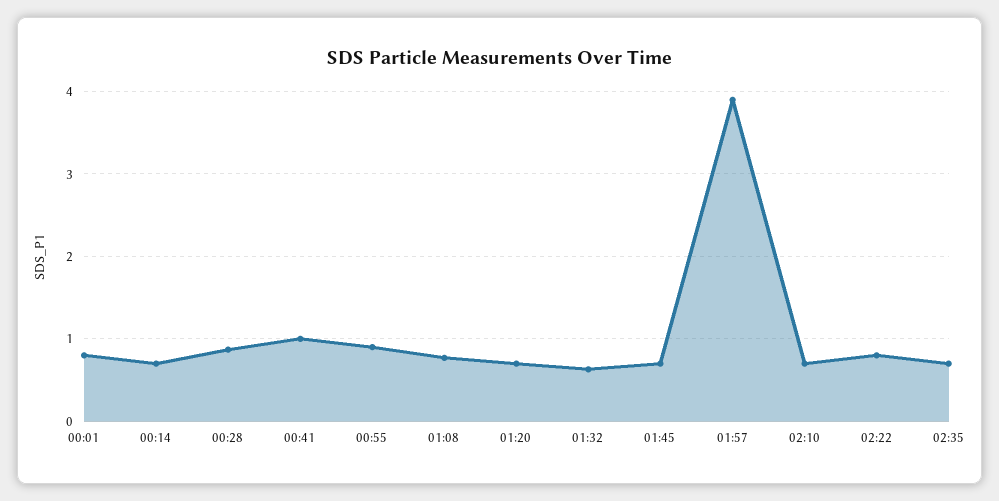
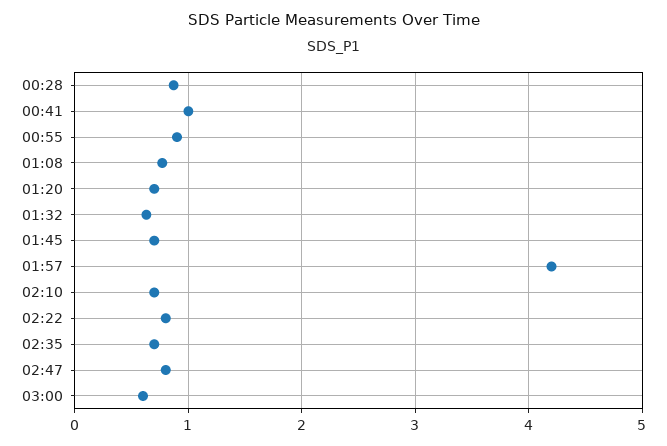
00:01: 0.8 -> none
00:14: 0.7 -> none
01:57: 3.9 -> 4.2
02:47: none -> 0.8
03:00: none -> 0.6

